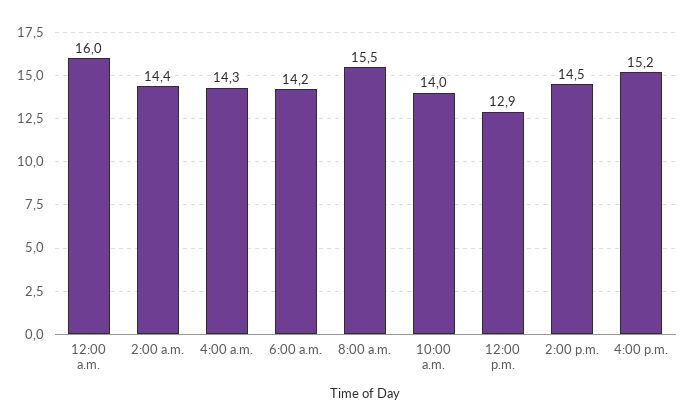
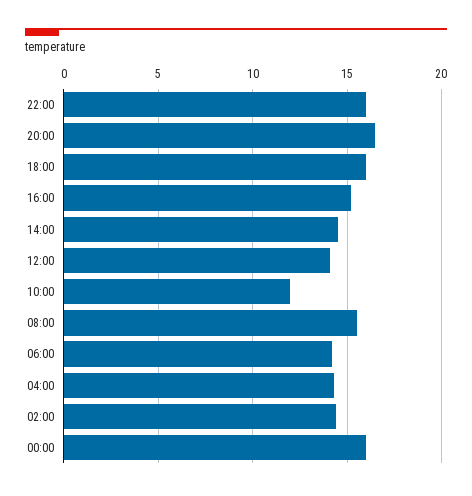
10:00 a.m.: 14 -> 12
12:00 p.m.: 12.9 -> 14
22:00: none -> 16
20:00: none -> 16.5
18:00: none -> 16

